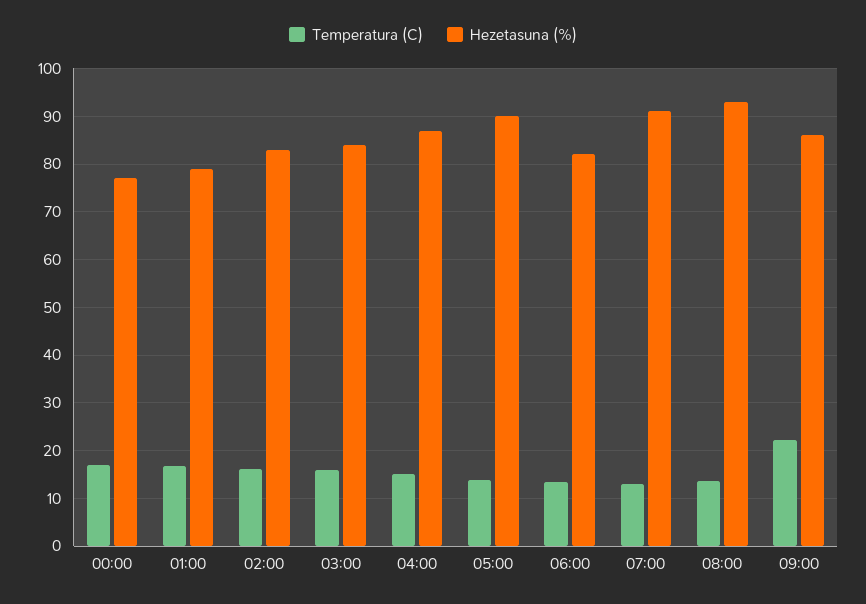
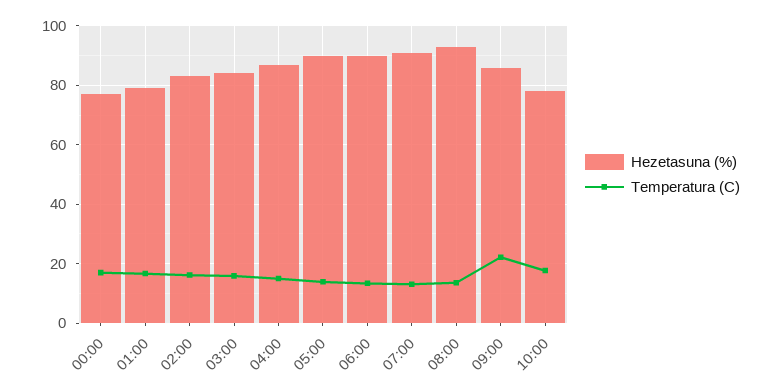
Hezetasuna (%), 06:00: 82 -> 90
Hezetasuna (%), 10:00: none -> 77.5
Temperatura (C), 10:00: none -> 17.5

